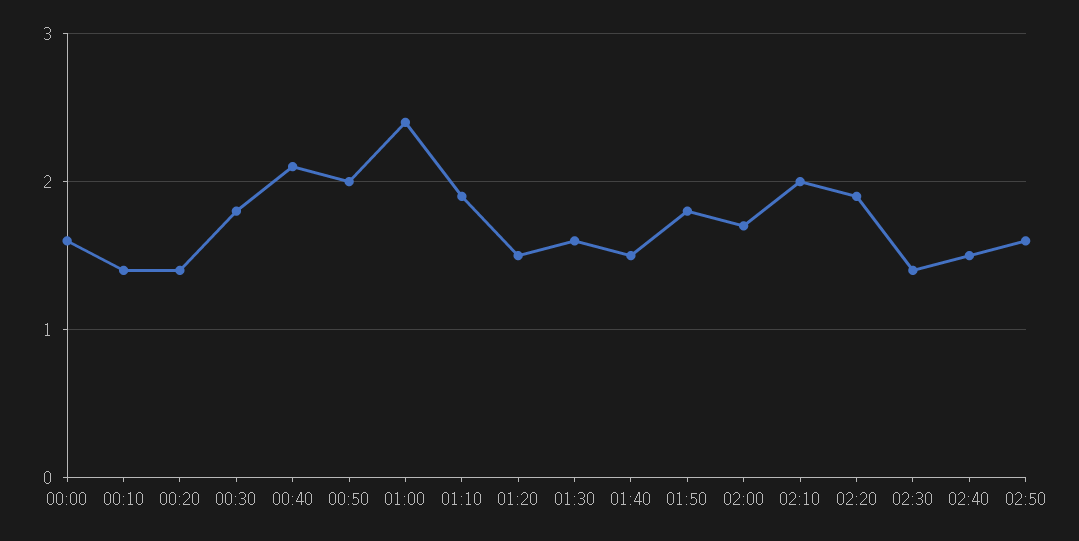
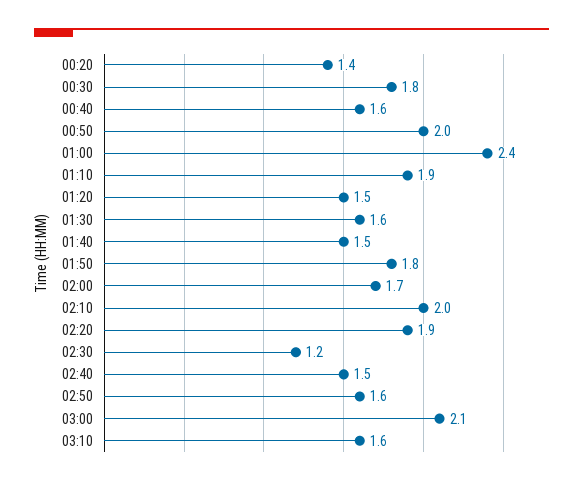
00:00: 1.6 -> none
00:10: 1.4 -> none
00:40: 2.1 -> 1.6
02:30: 1.4 -> 1.2
03:00: none -> 2.1
03:10: none -> 1.6

